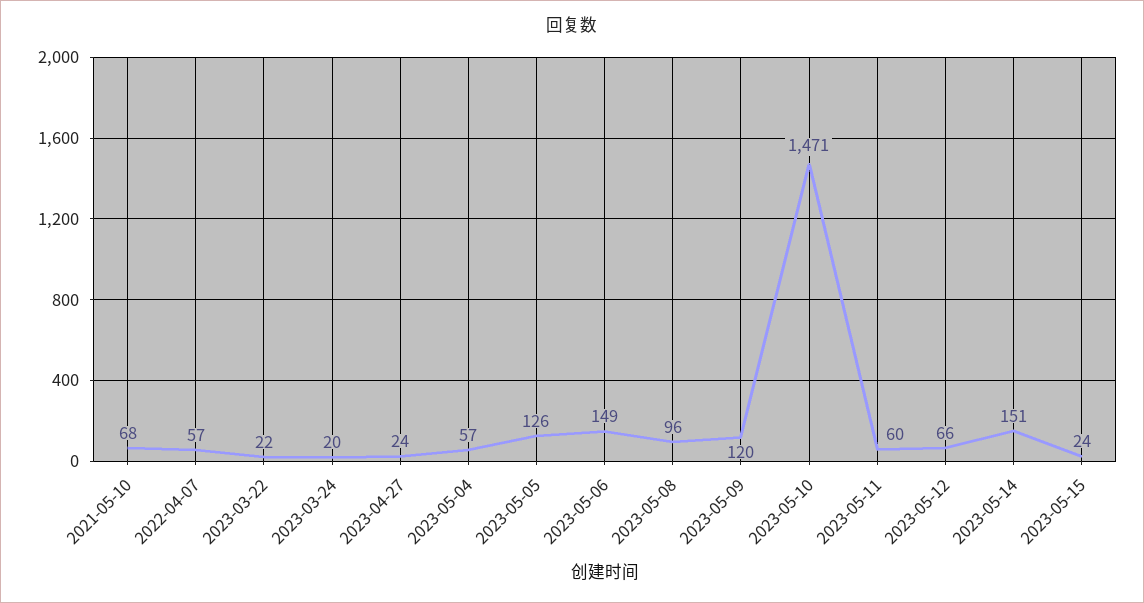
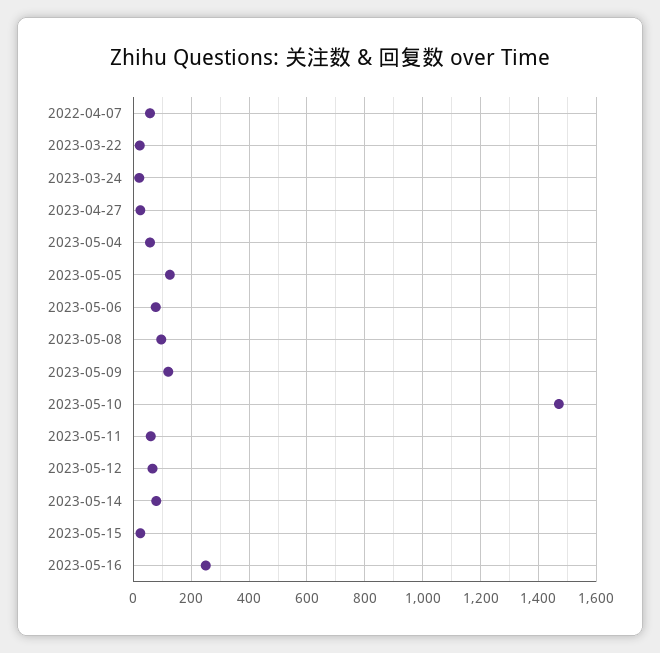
2021-05-10: 68 -> none
2023-05-06: 149 -> 75
2023-05-14: 151 -> 75
2023-05-16: none -> 250

